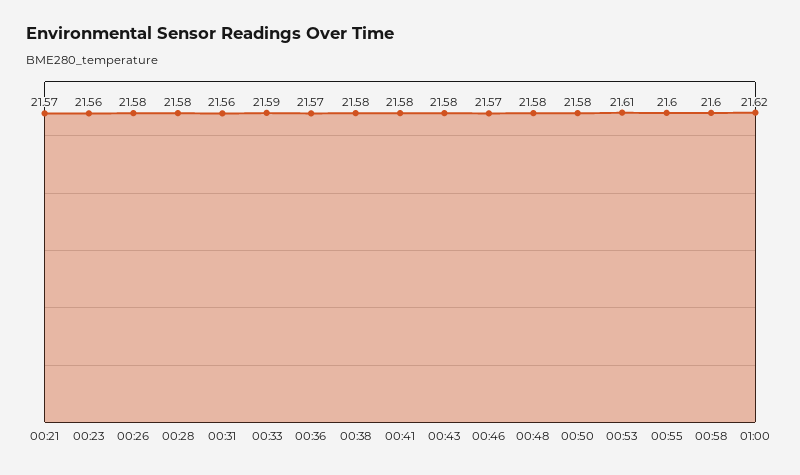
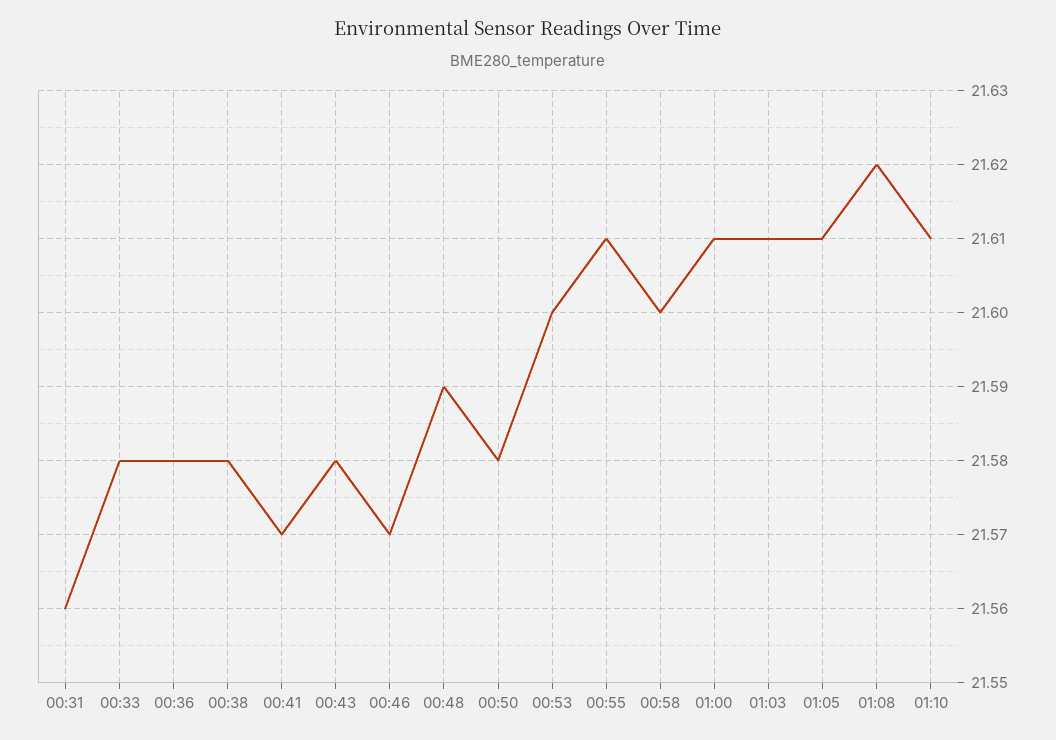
00:21: 21.57 -> none
00:23: 21.56 -> none
00:26: 21.58 -> none
00:28: 21.58 -> none
00:33: 21.59 -> 21.58
00:36: 21.57 -> 21.58
00:41: 21.58 -> 21.57
00:48: 21.58 -> 21.59
00:53: 21.61 -> 21.6
00:55: 21.6 -> 21.61
01:00: 21.62 -> 21.61
01:03: none -> 21.61
01:05: none -> 21.61
01:08: none -> 21.62
01:10: none -> 21.61

